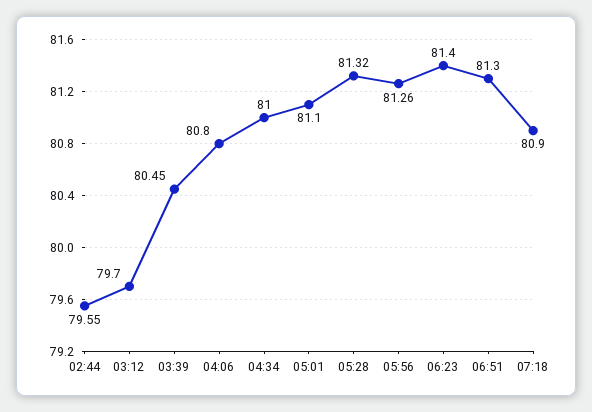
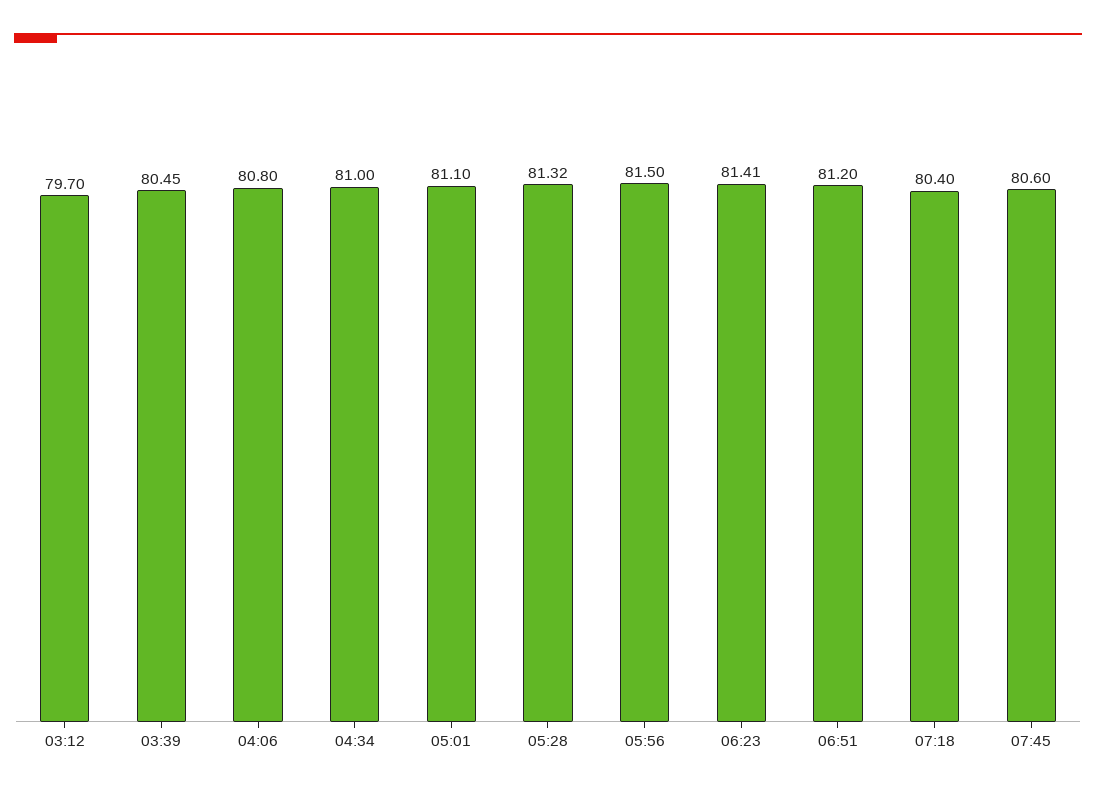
02:44: 79.55 -> none
05:56: 81.26 -> 81.5
06:23: 81.4 -> 81.41
06:51: 81.3 -> 81.2
07:18: 80.9 -> 80.4
07:45: none -> 80.6

